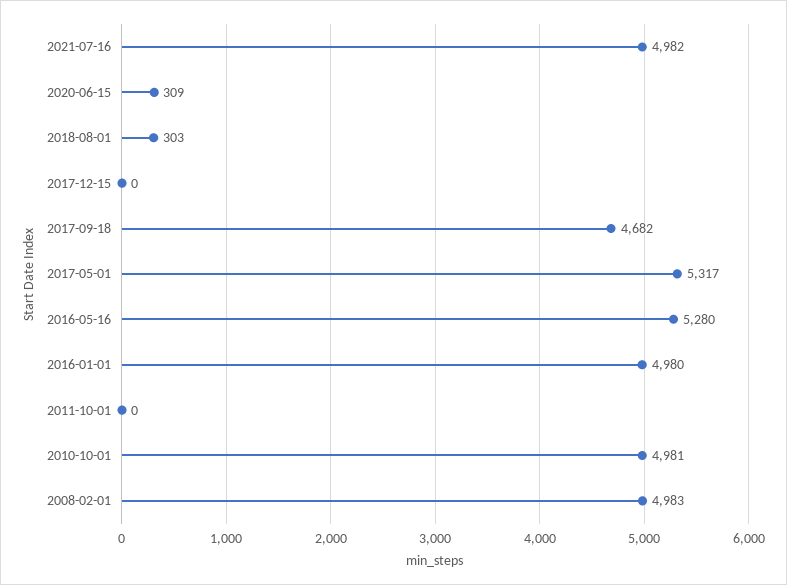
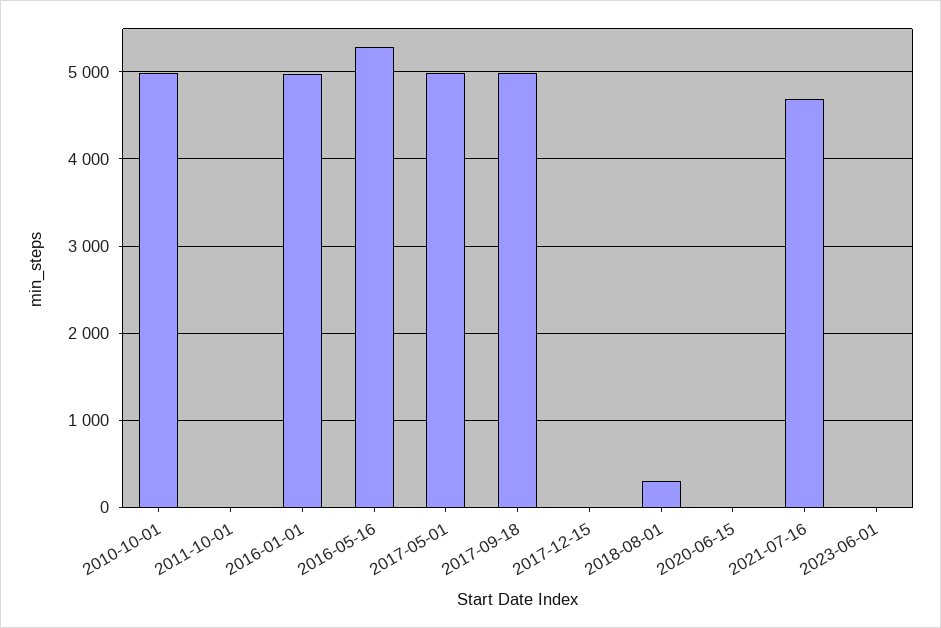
2021-07-16: 4982 -> 4700
2020-06-15: 309 -> 0
2017-09-18: 4682 -> 5000
2017-05-01: 5317 -> 5000
2008-02-01: 4983 -> none
2023-06-01: none -> 0

